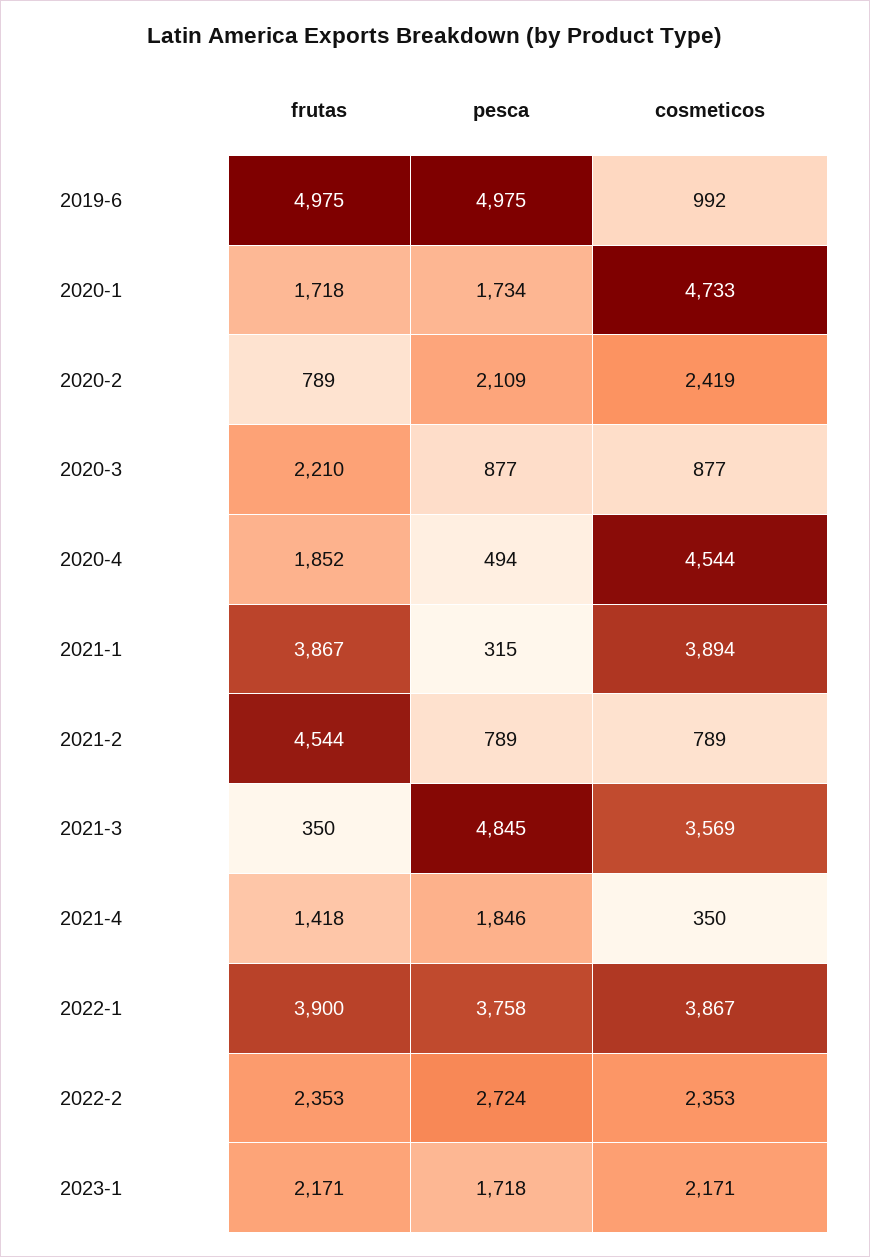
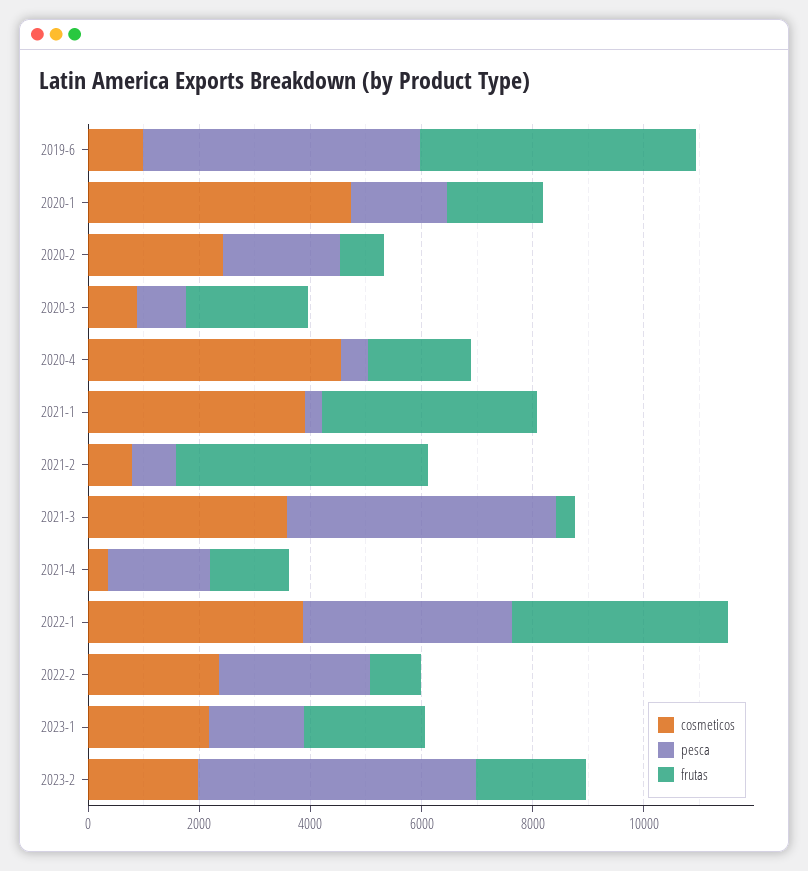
frutas, 2022-2: 2353 -> 1000
cosmeticos, 2023-2: none -> 2000
pesca, 2023-2: none -> 5000
frutas, 2023-2: none -> 2000

